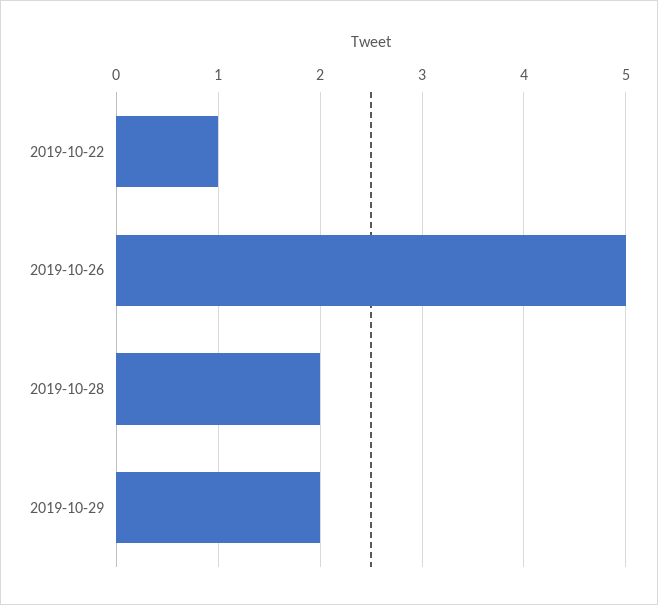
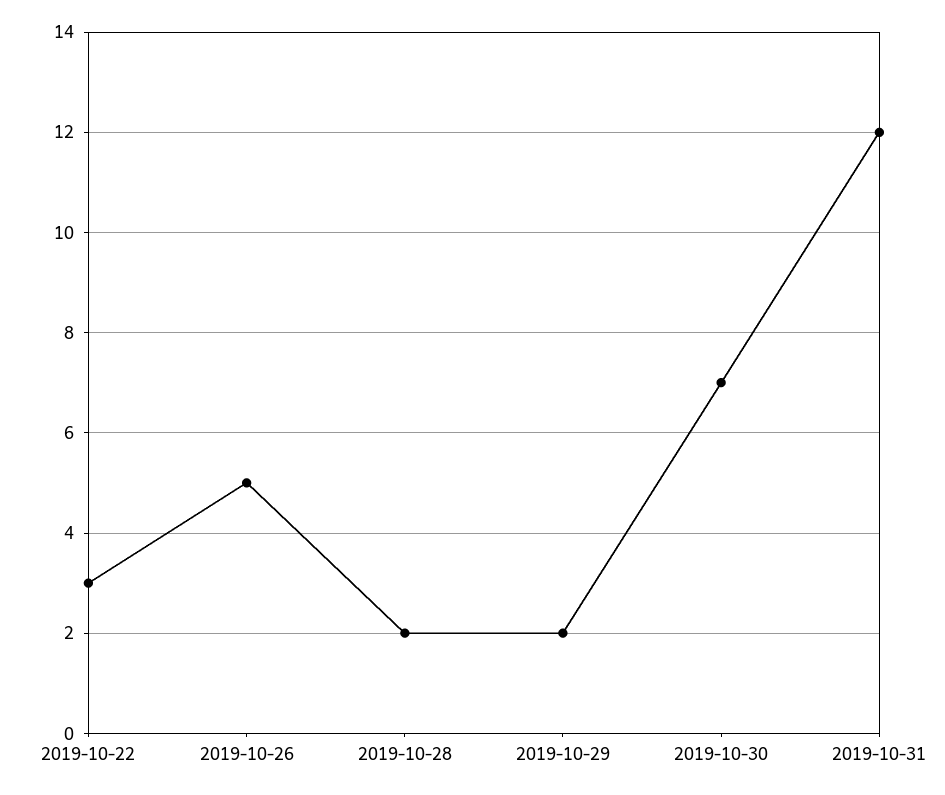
2019-10-22: 1 -> 3
2019-10-30: none -> 7
2019-10-31: none -> 12

